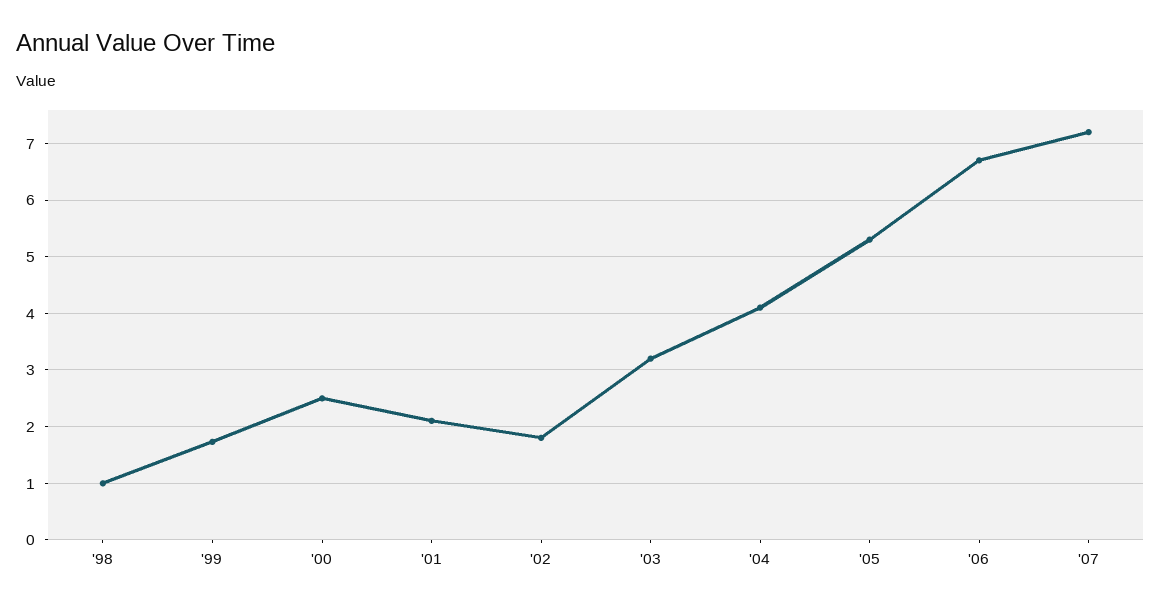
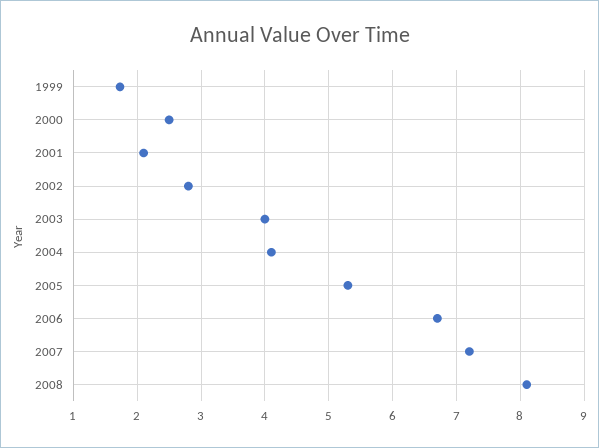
'98: 1 -> none
'02: 1.8 -> 2.8
'03: 3.2 -> 4
2008: none -> 8.1

